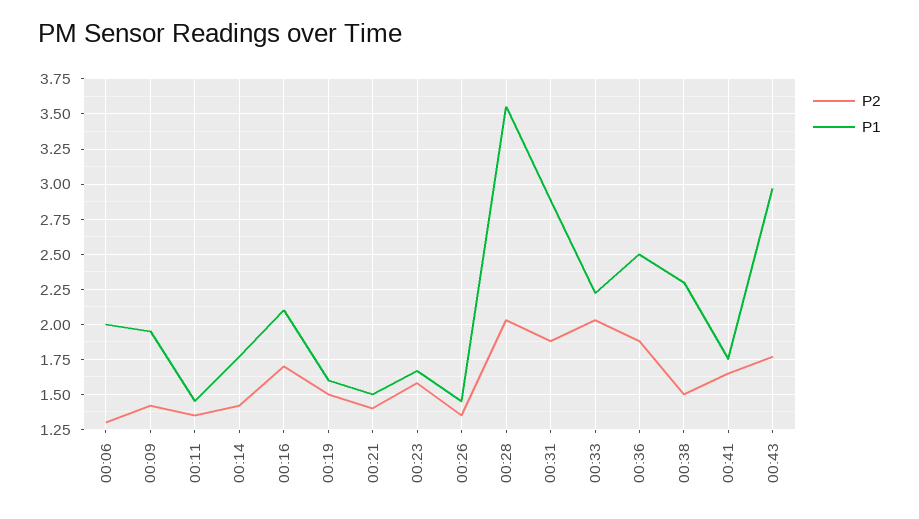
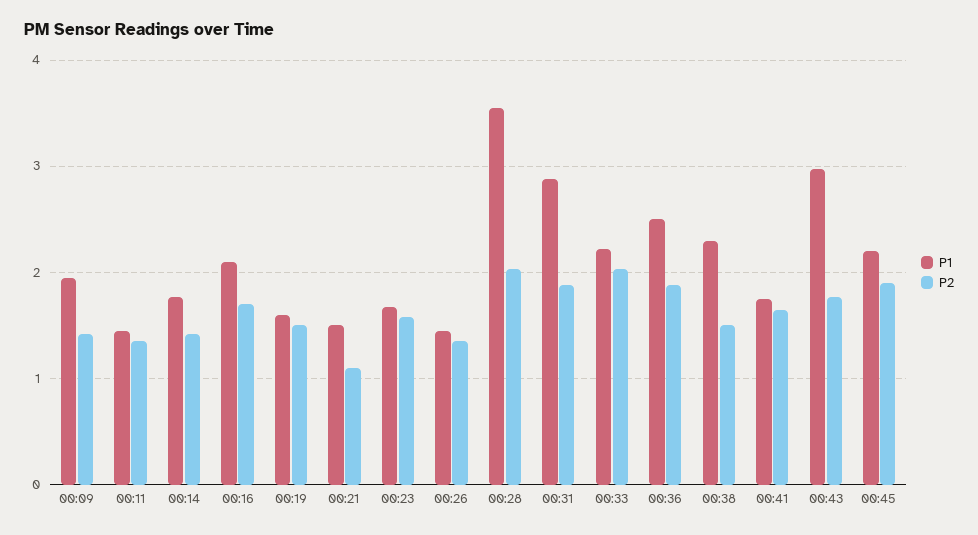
P2, 00:06: 1.3 -> none
P1, 00:06: 2 -> none
P2, 00:21: 1.4 -> 1.1
P1, 00:45: none -> 2.2
P2, 00:45: none -> 1.9

